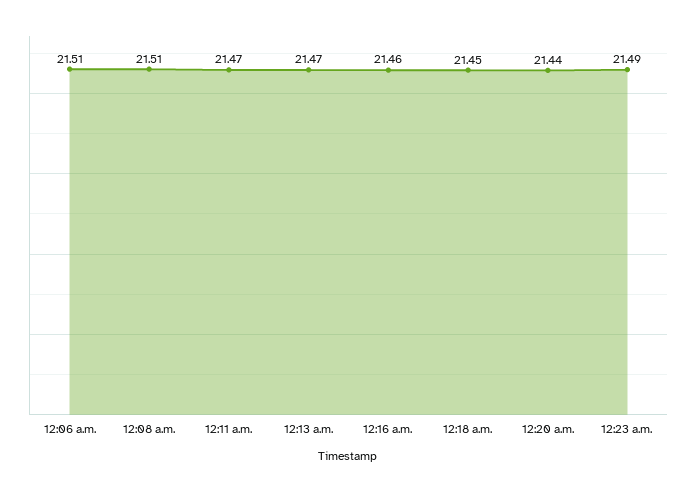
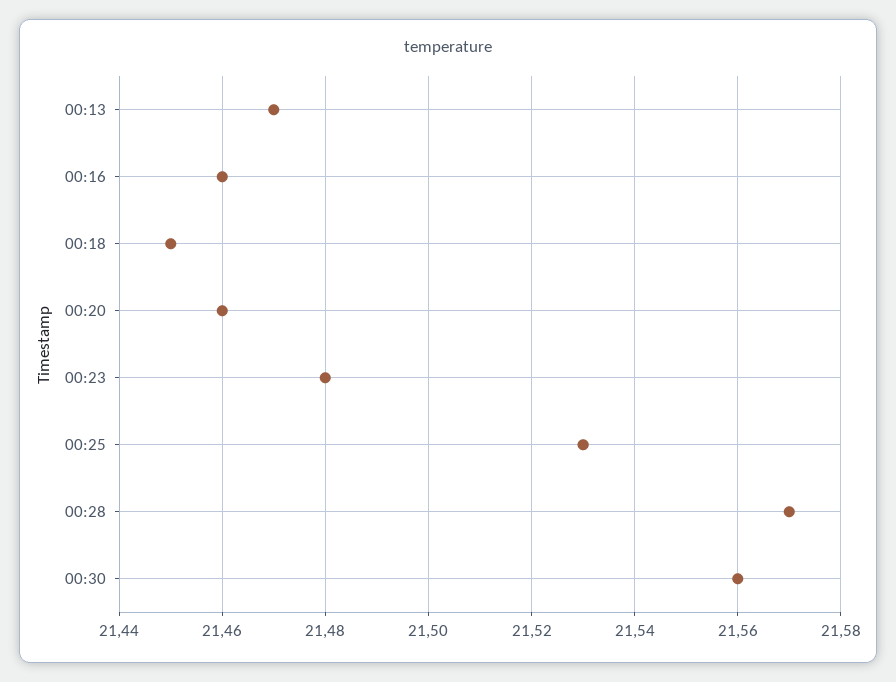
12:06 a.m.: 21.51 -> none
12:08 a.m.: 21.51 -> none
12:11 a.m.: 21.47 -> none
12:20 a.m.: 21.44 -> 21.46
12:23 a.m.: 21.49 -> 21.48
00:25: none -> 21.53
00:28: none -> 21.57
00:30: none -> 21.56

